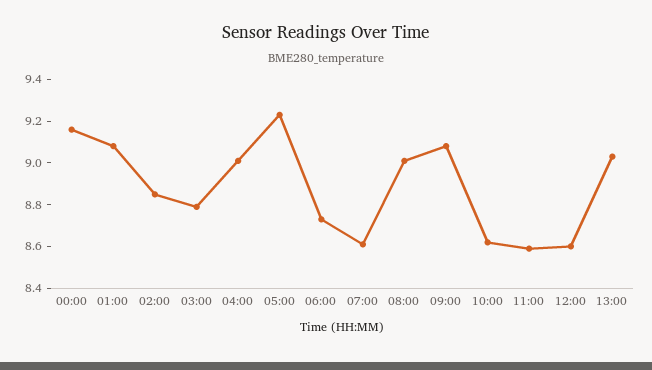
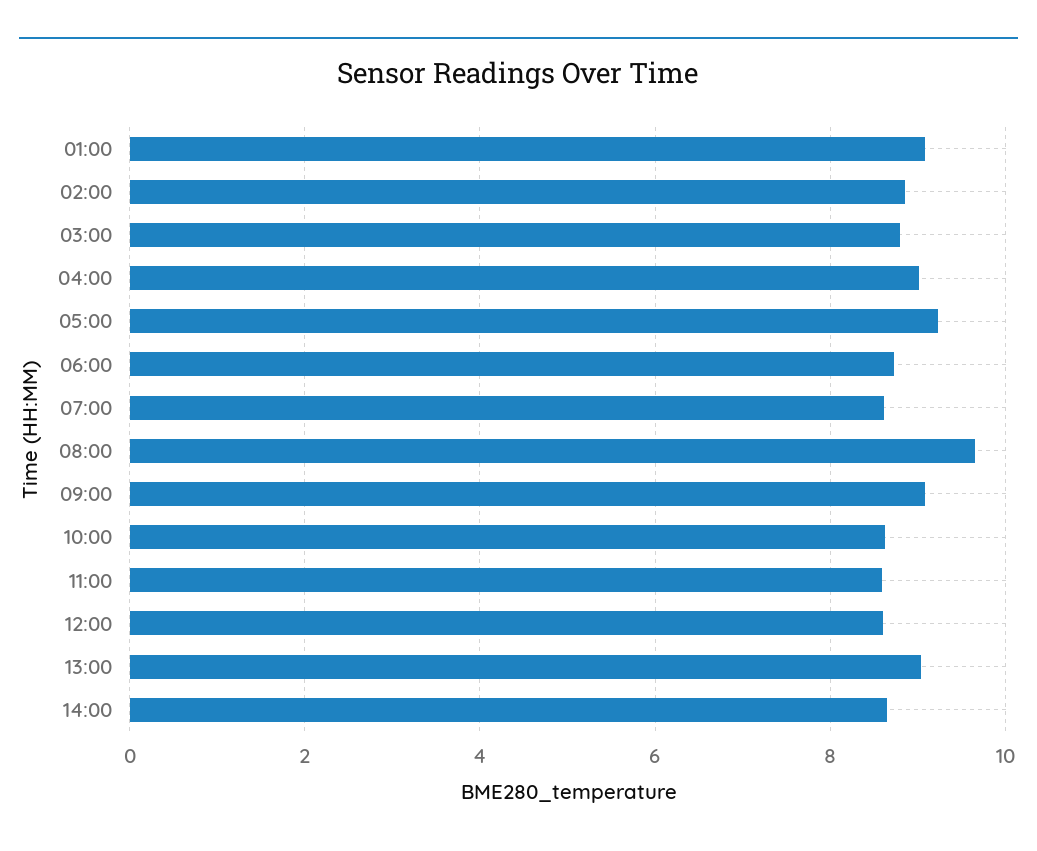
00:00: 9.15 -> none
08:00: 9 -> 9.6
14:00: none -> 8.6

